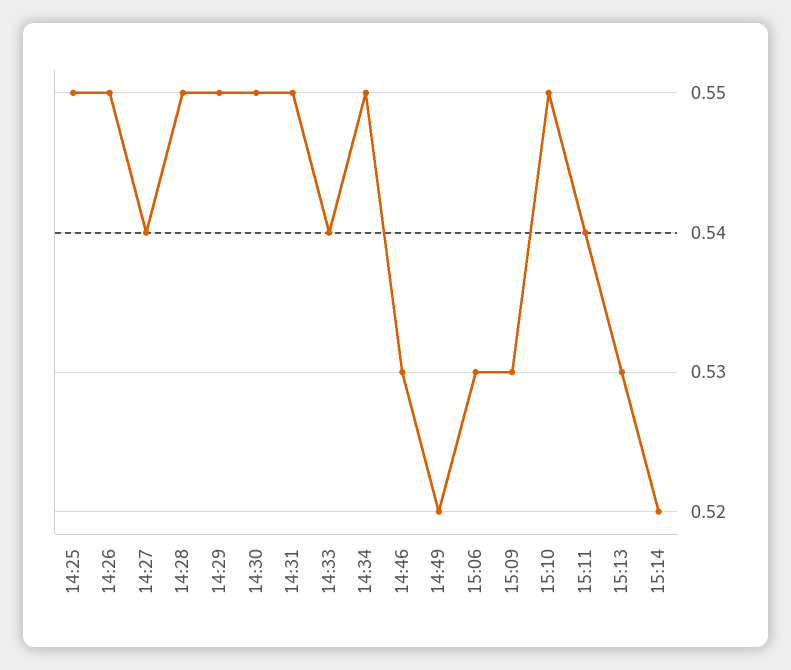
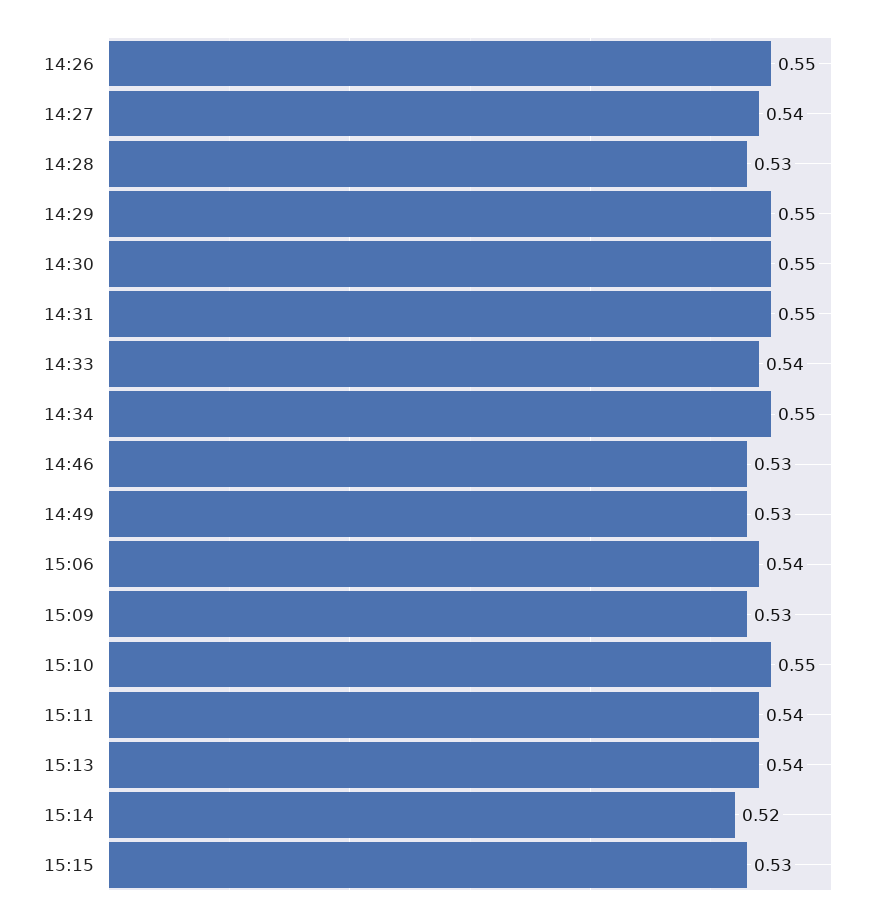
14:25: 0.55 -> none
14:28: 0.55 -> 0.53
14:49: 0.52 -> 0.53
15:06: 0.53 -> 0.54
15:13: 0.53 -> 0.54
15:15: none -> 0.53

